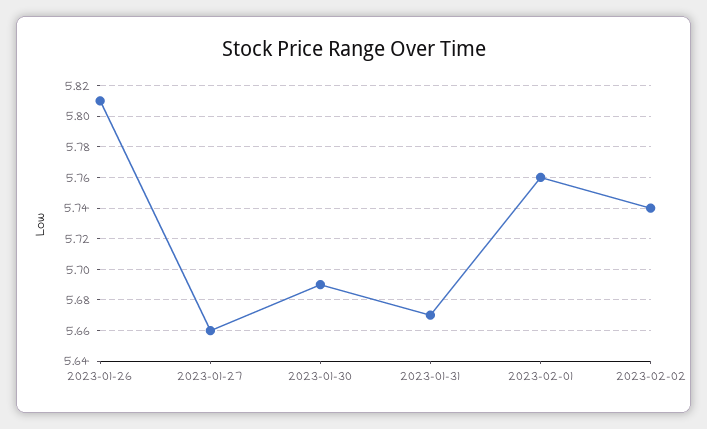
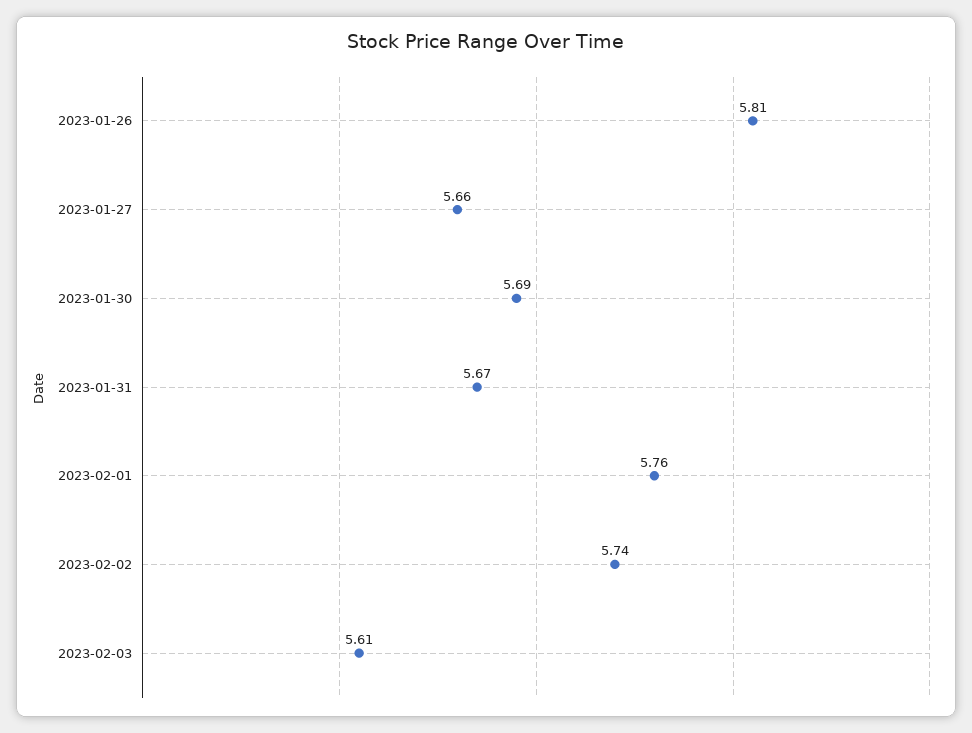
2023-02-03: none -> 5.61

